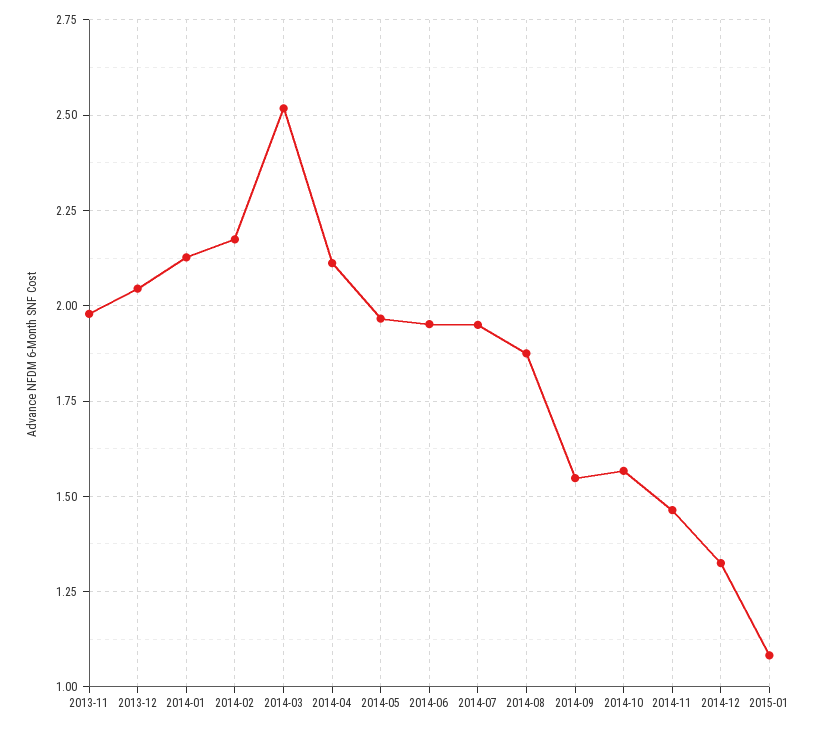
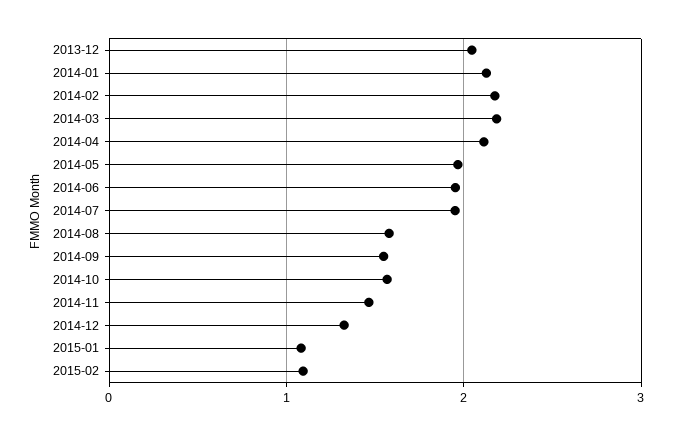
2013-11: 1.975 -> none
2014-03: 2.525 -> 2.2
2014-08: 1.875 -> 1.6
2015-02: none -> 1.1

